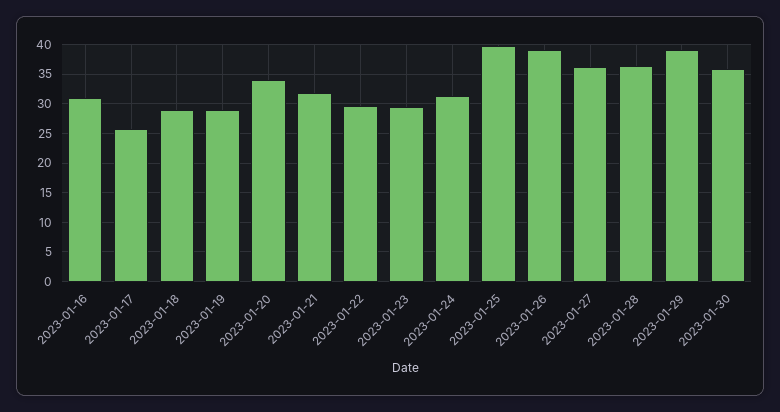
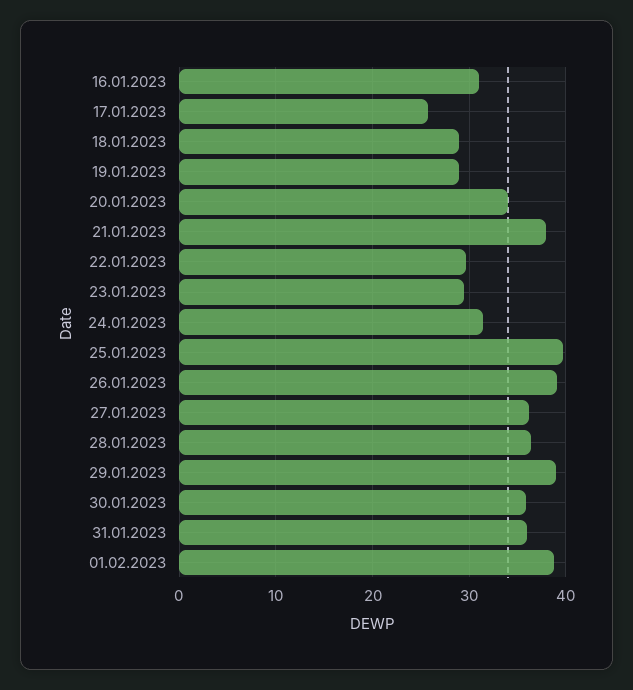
2023-01-21: 32.5 -> 38
31.01.2023: none -> 36
01.02.2023: none -> 39

